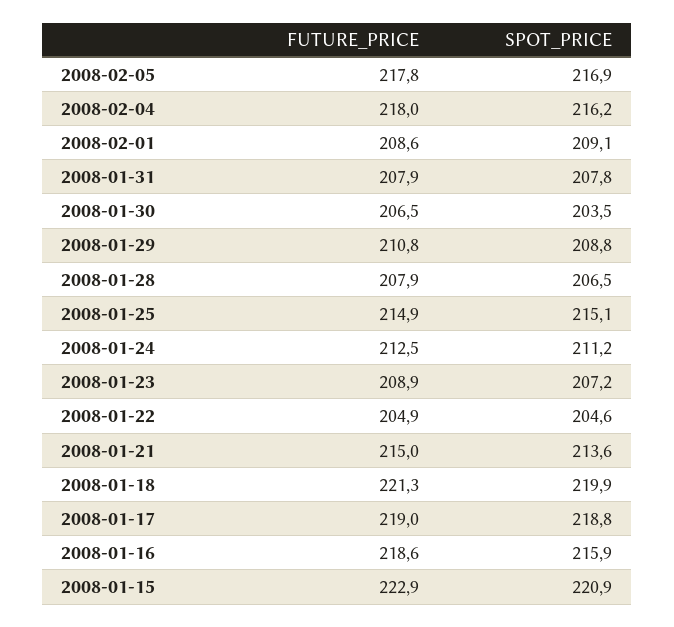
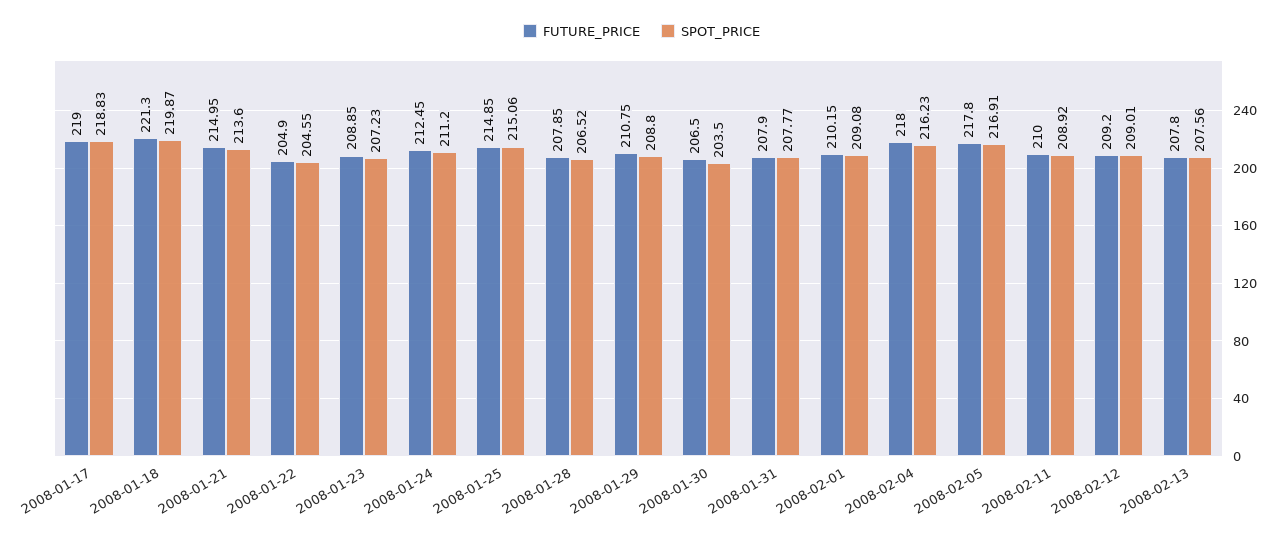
FUTURE_PRICE, 2008-02-01: 208.6 -> 210.15
FUTURE_PRICE, 2008-01-16: 218.6 -> none
SPOT_PRICE, 2008-01-16: 215.9 -> none
FUTURE_PRICE, 2008-01-15: 222.9 -> none
SPOT_PRICE, 2008-01-15: 220.9 -> none
FUTURE_PRICE, 2008-02-11: none -> 210
SPOT_PRICE, 2008-02-11: none -> 208.92
FUTURE_PRICE, 2008-02-12: none -> 209.2
SPOT_PRICE, 2008-02-12: none -> 209.01
FUTURE_PRICE, 2008-02-13: none -> 207.8
SPOT_PRICE, 2008-02-13: none -> 207.56

